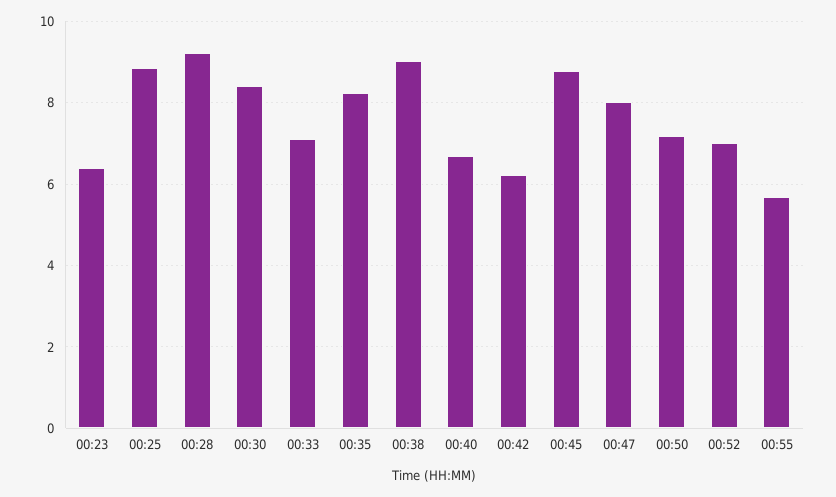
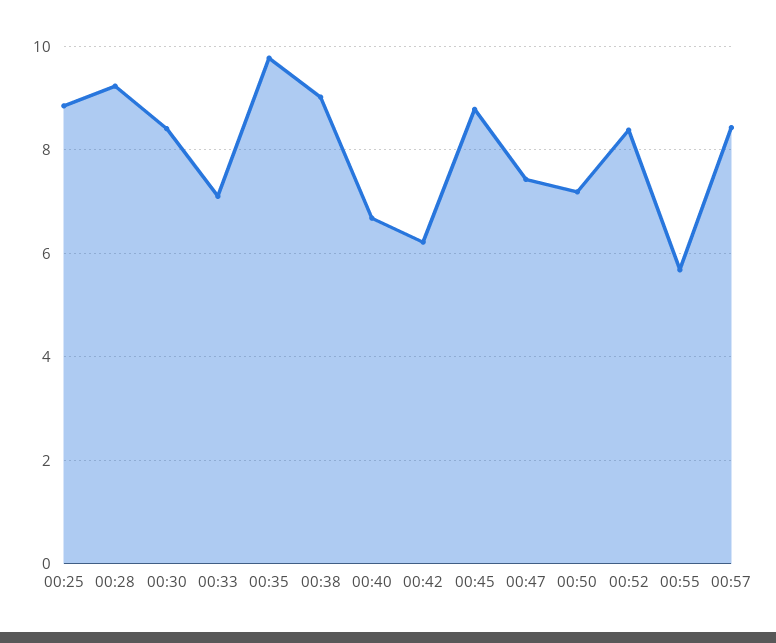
00:23: 6.4 -> none
00:35: 8.2 -> 9.8
00:47: 8 -> 7.4
00:52: 7 -> 8.4
00:57: none -> 8.4

